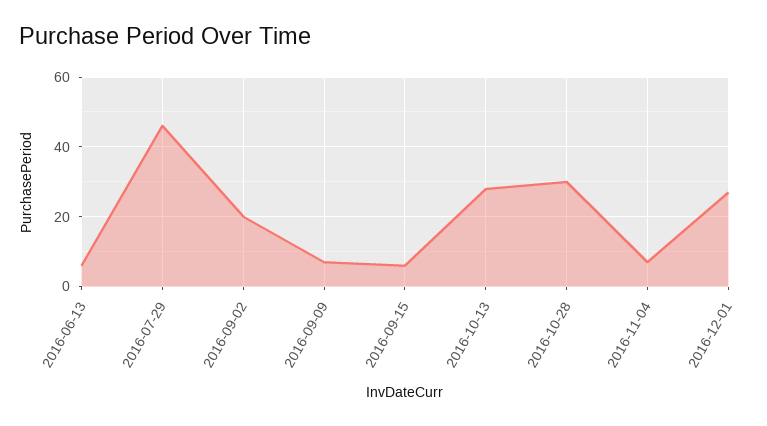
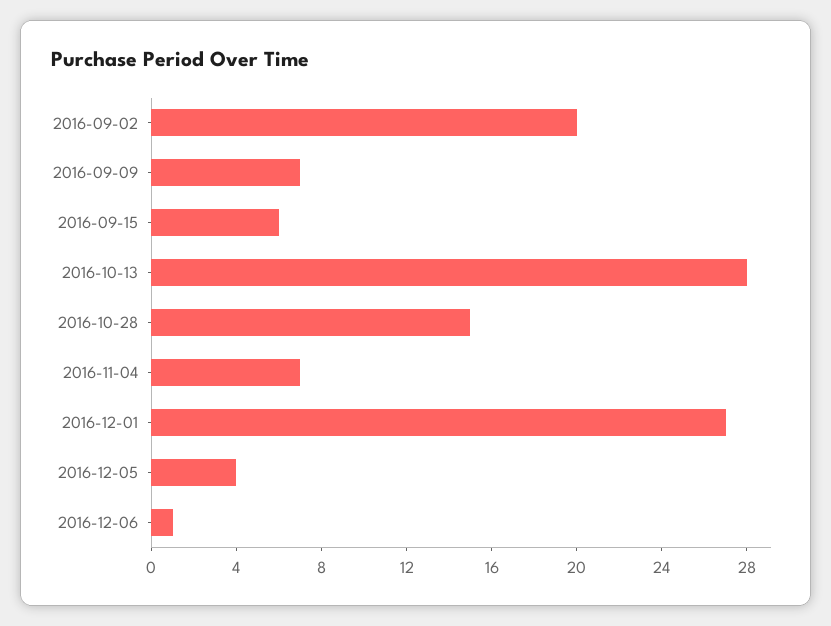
2016-06-13: 5 -> none
2016-07-29: 45 -> none
2016-10-28: 30 -> 15
2016-12-05: none -> 4
2016-12-06: none -> 1

